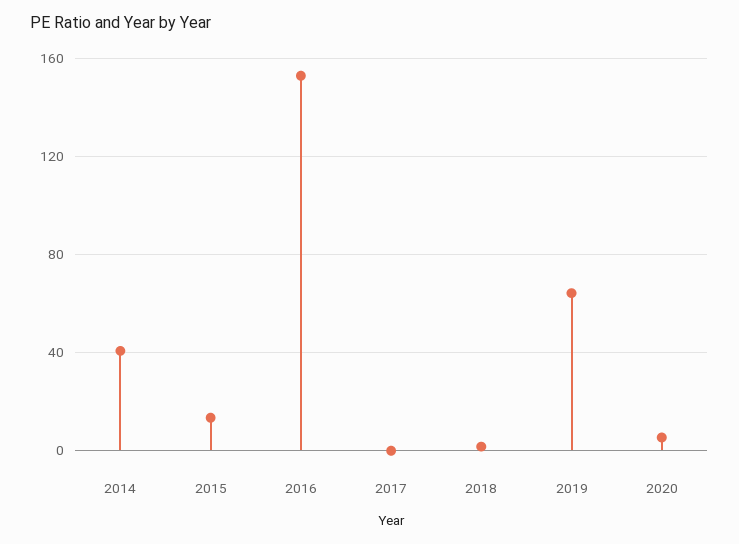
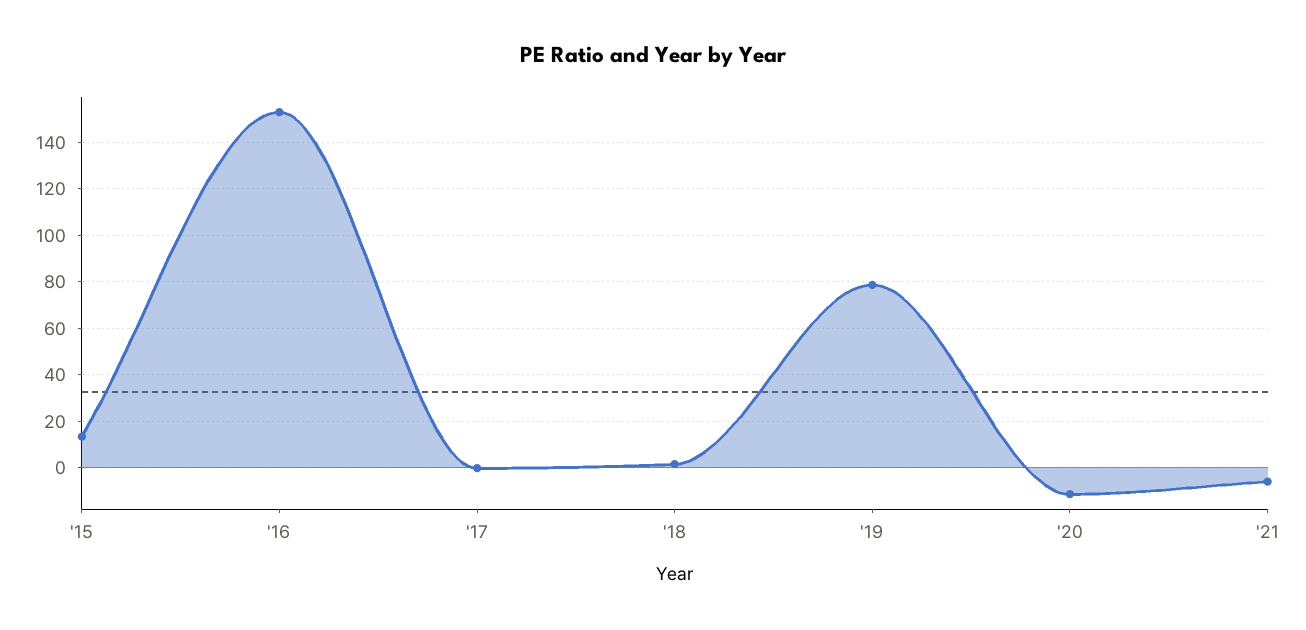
2014: 40 -> none
2019: 65 -> 80
2020: 5 -> -10
'21: none -> -5

